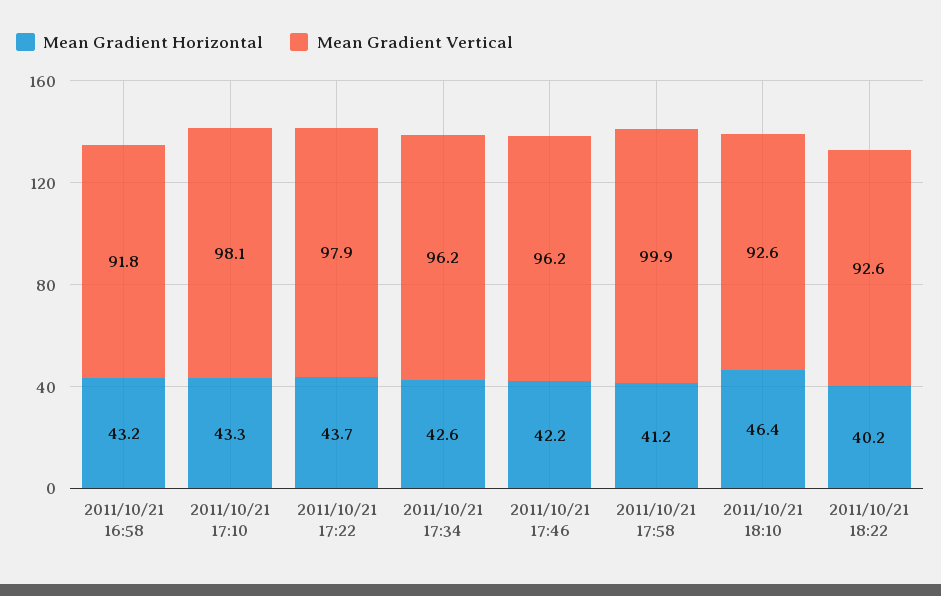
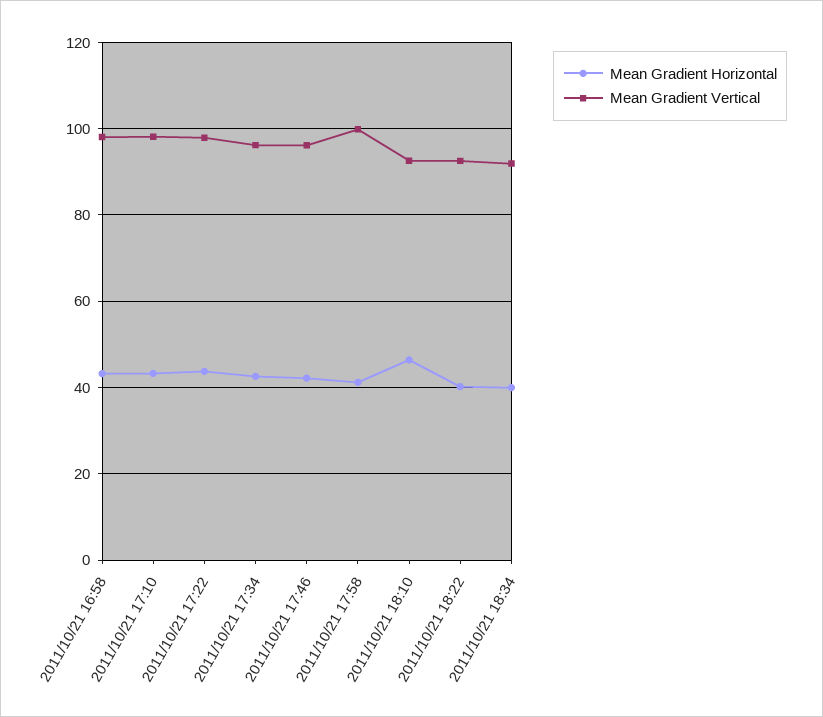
Mean Gradient Vertical, 2011/10/21 16:58: 91.8 -> 98
Mean Gradient Horizontal, 2011/10/21 18:34: none -> 40
Mean Gradient Vertical, 2011/10/21 18:34: none -> 92

